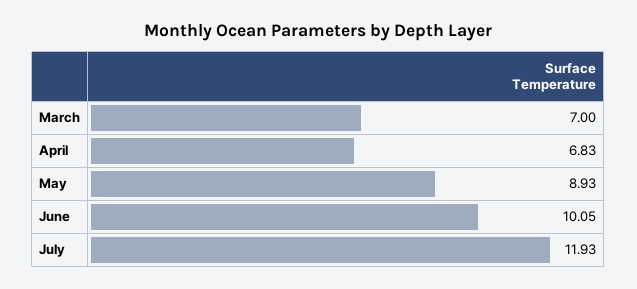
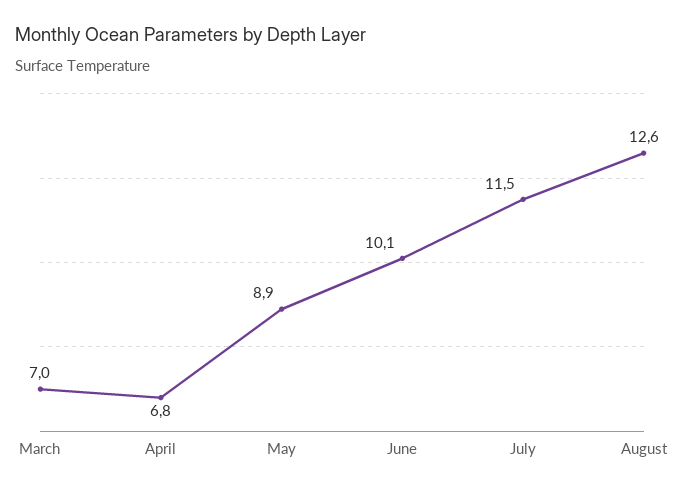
July: 11.93 -> 11.5
August: none -> 12.6

